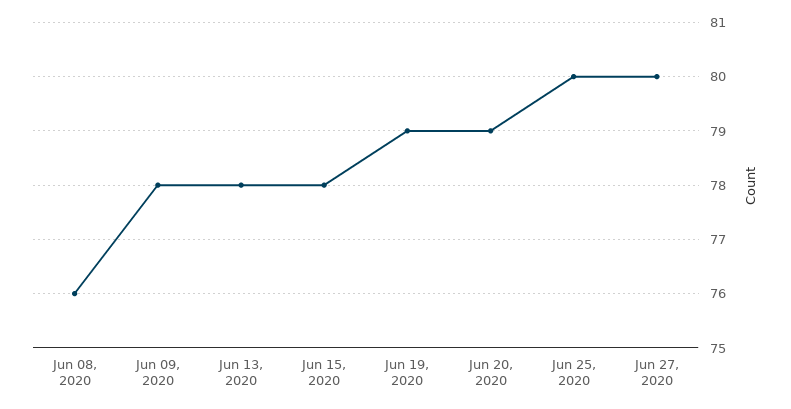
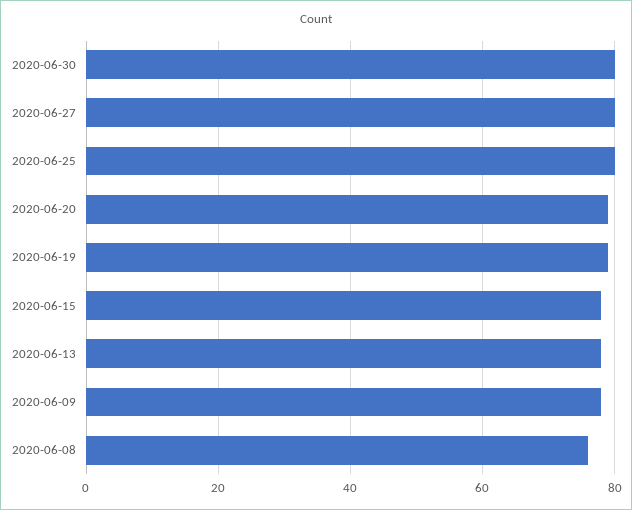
2020-06-30: none -> 80

